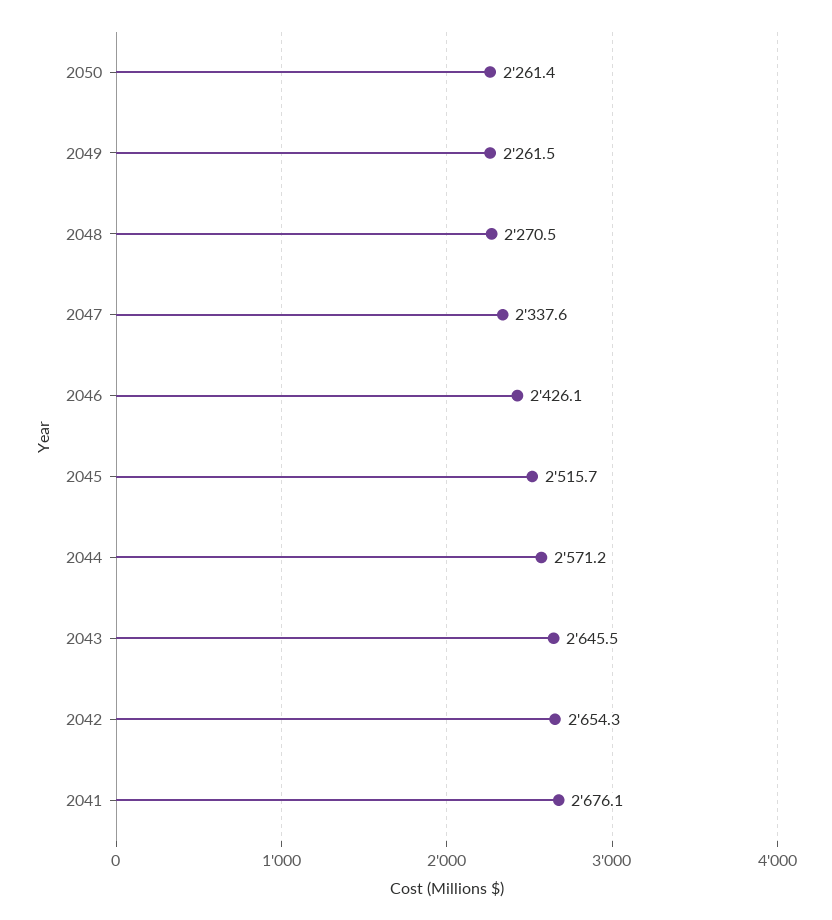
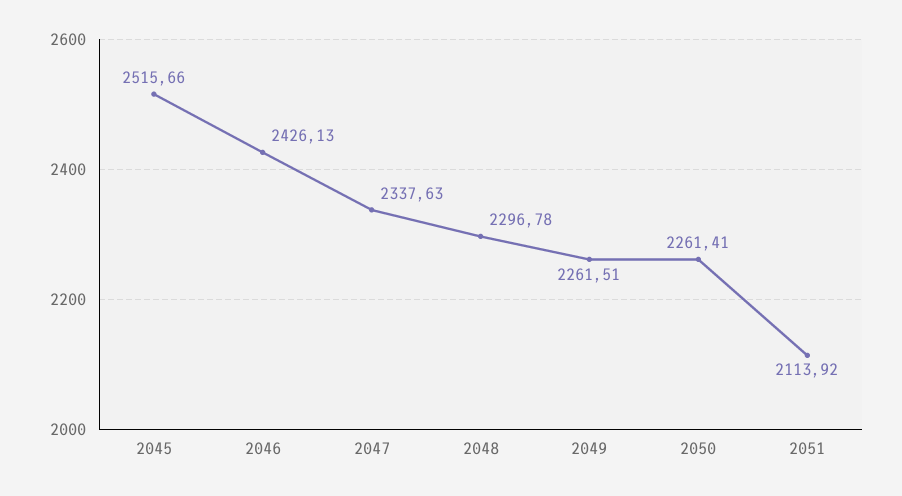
2048: 2270.5 -> 2296.78
2044: 2571.2 -> none
2043: 2645.5 -> none
2042: 2654.3 -> none
2041: 2676.1 -> none
2051: none -> 2113.92

